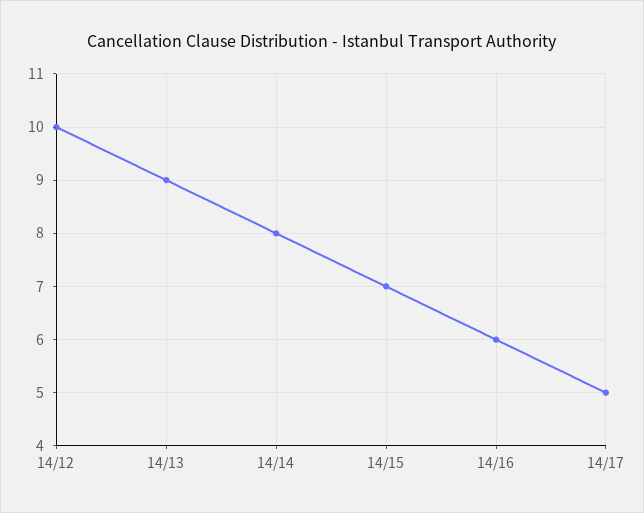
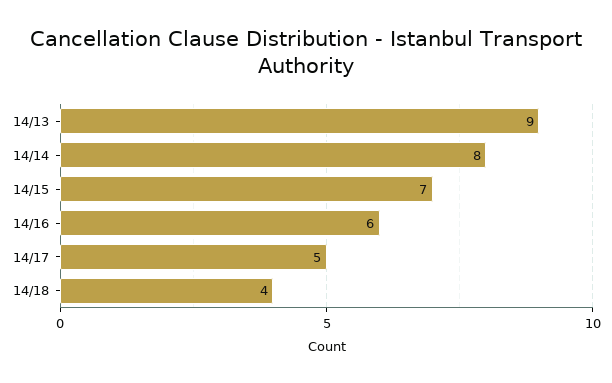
14/12: 10 -> none
14/18: none -> 4

